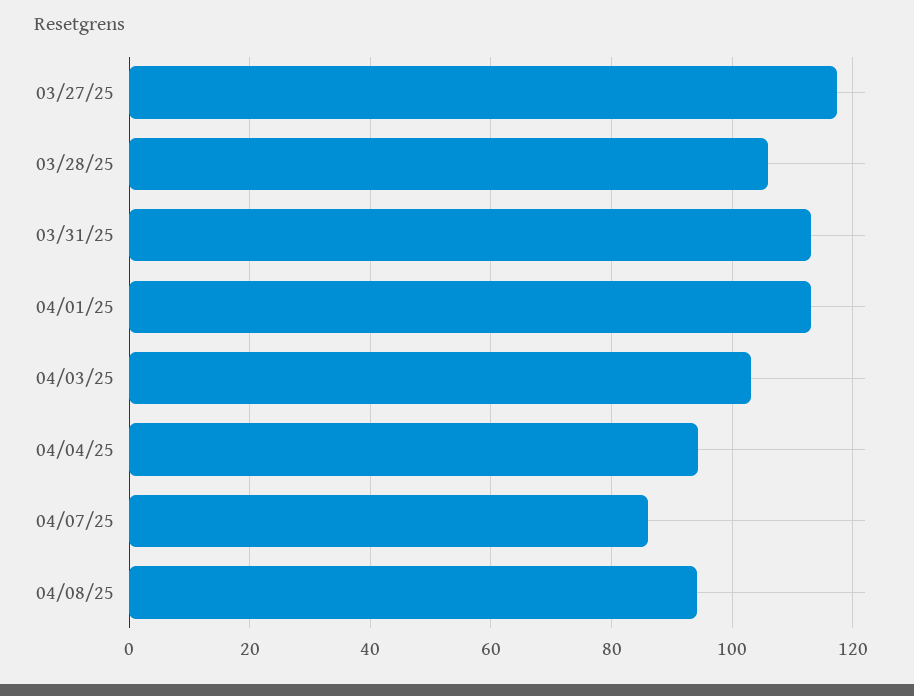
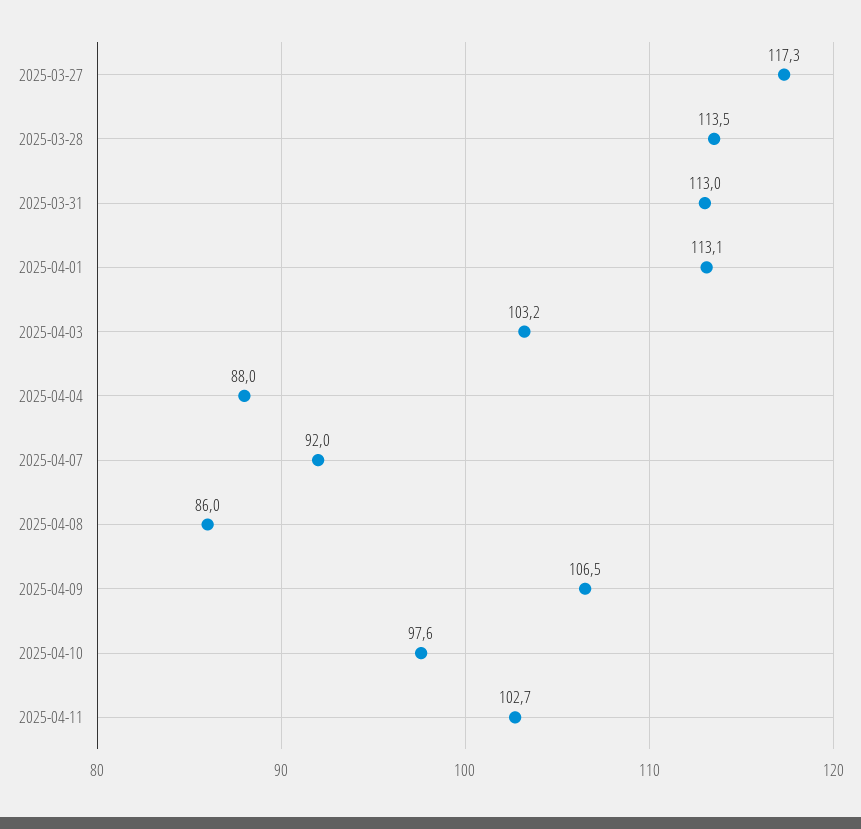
03/28/25: 106 -> 113.5
04/04/25: 94 -> 88
04/07/25: 86 -> 92
04/08/25: 94 -> 86
2025-04-09: none -> 106.5
2025-04-10: none -> 97.6
2025-04-11: none -> 102.7

